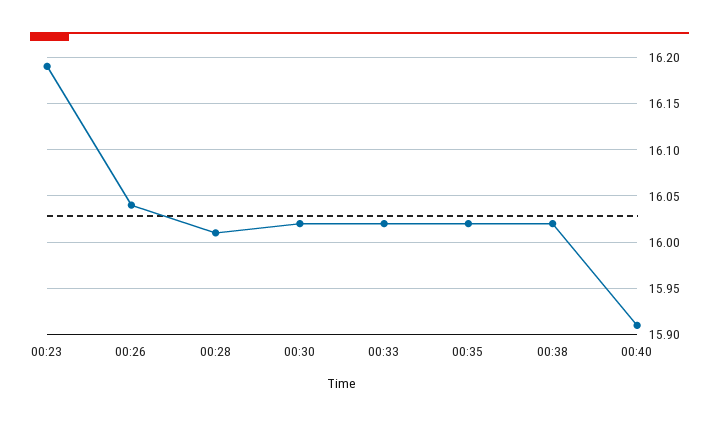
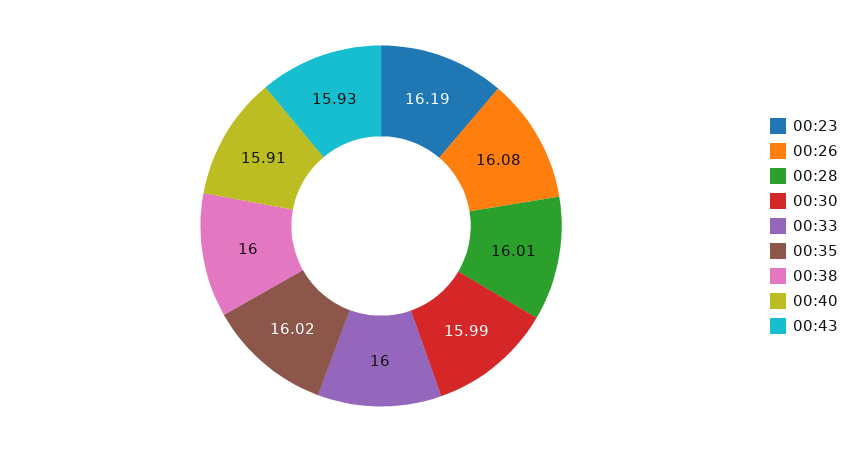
00:26: 16.04 -> 16.08
00:30: 16.02 -> 15.99
00:33: 16.02 -> 16
00:38: 16.02 -> 16
00:43: none -> 15.93

